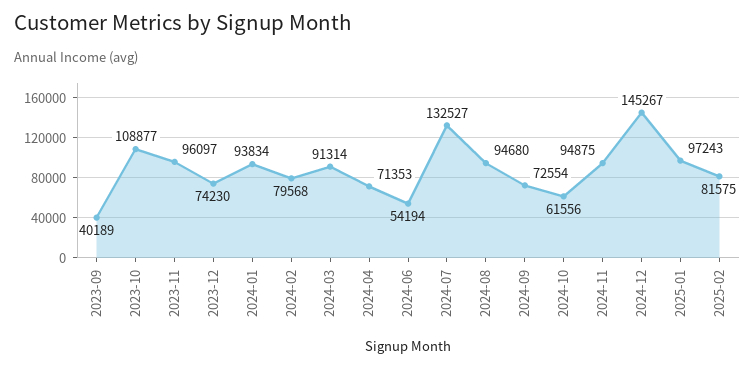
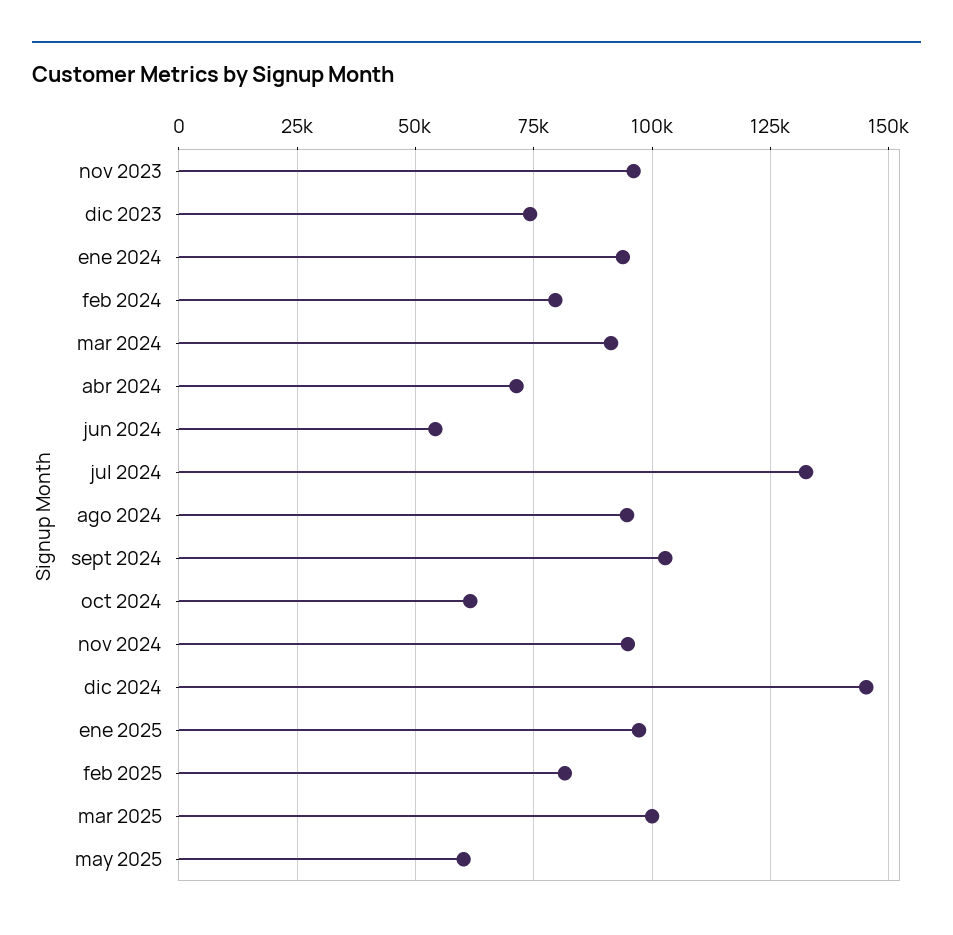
2023-09: 40189 -> none
2023-10: 108877 -> none
2024-09: 72554 -> 102500
mar 2025: none -> 100000
may 2025: none -> 60000

